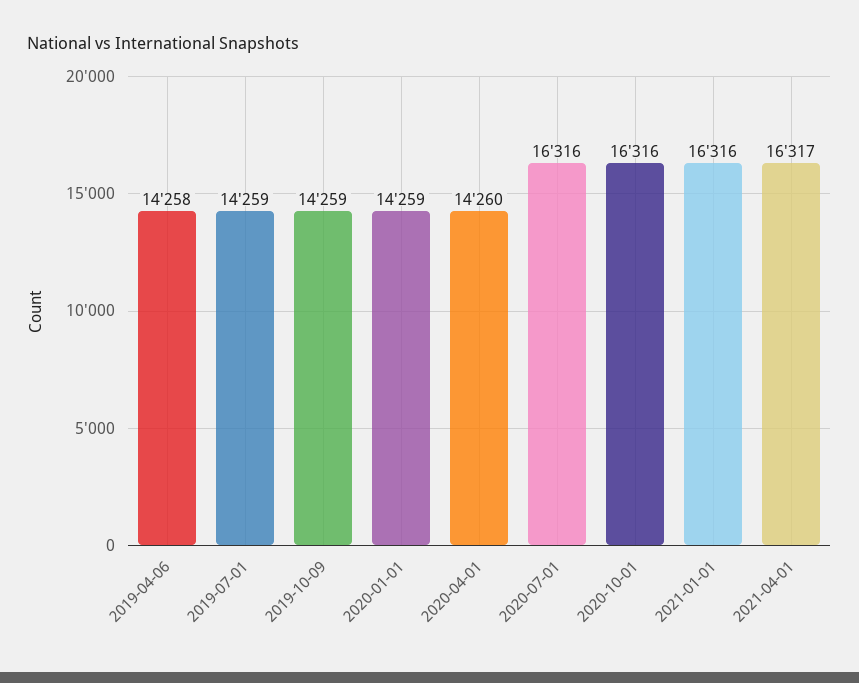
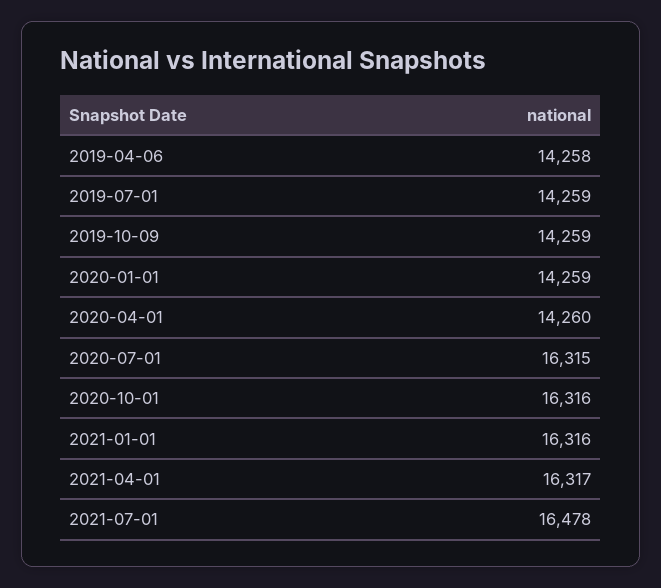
2020-07-01: 16316 -> 16315
2021-07-01: none -> 16478

